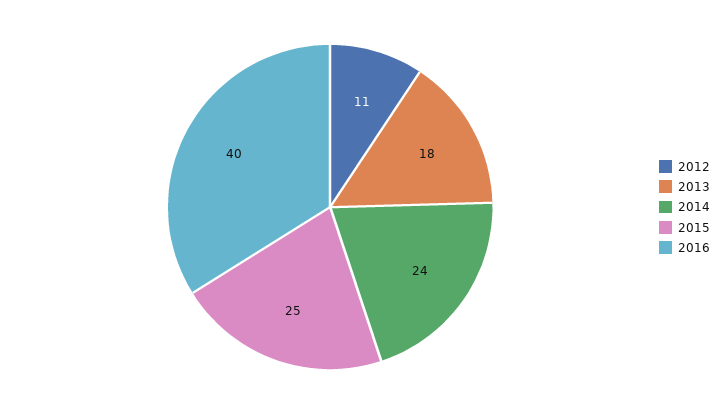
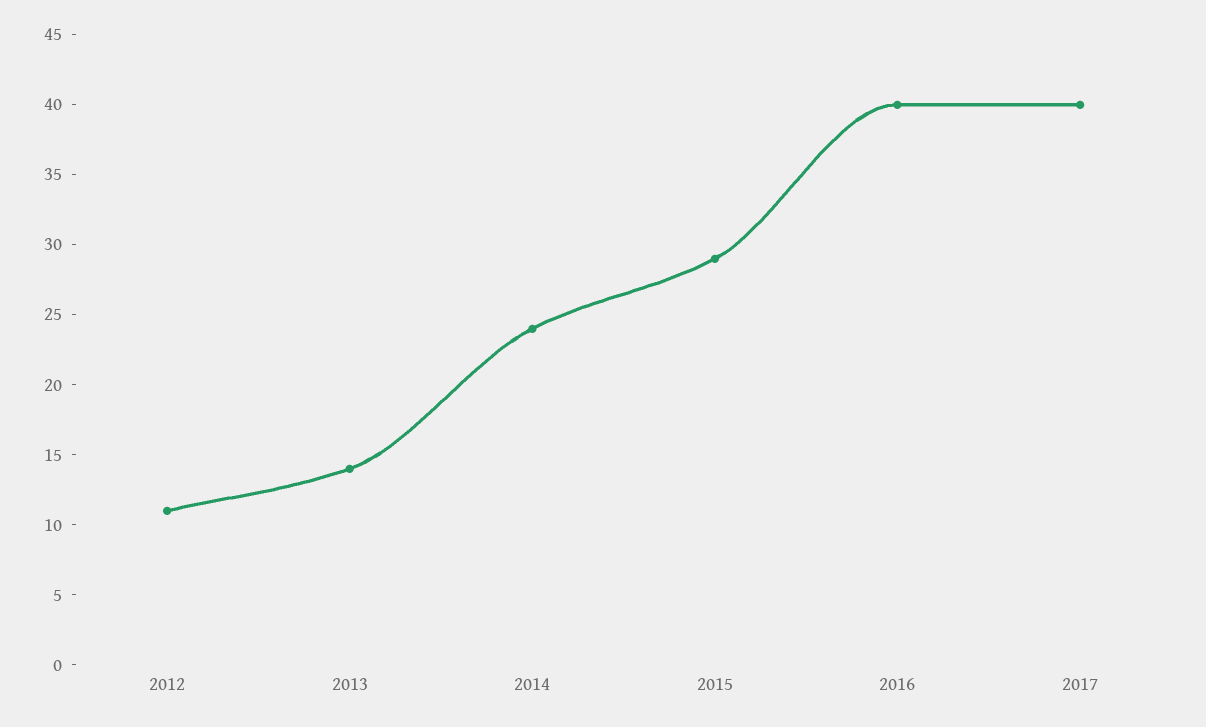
2013: 18 -> 14
2015: 25 -> 29
2017: none -> 40

